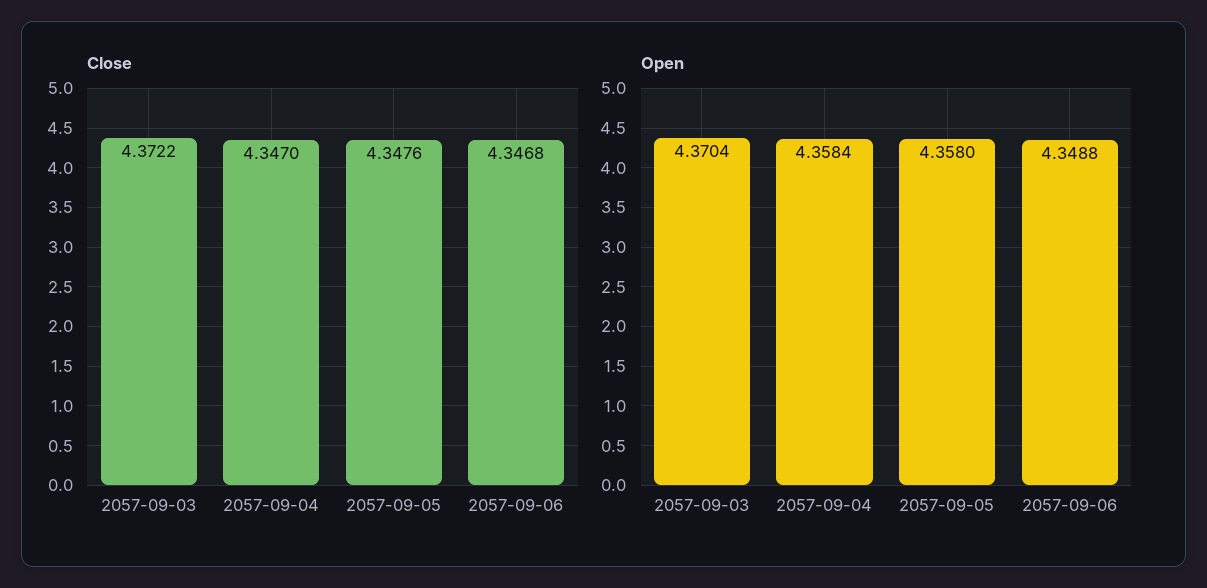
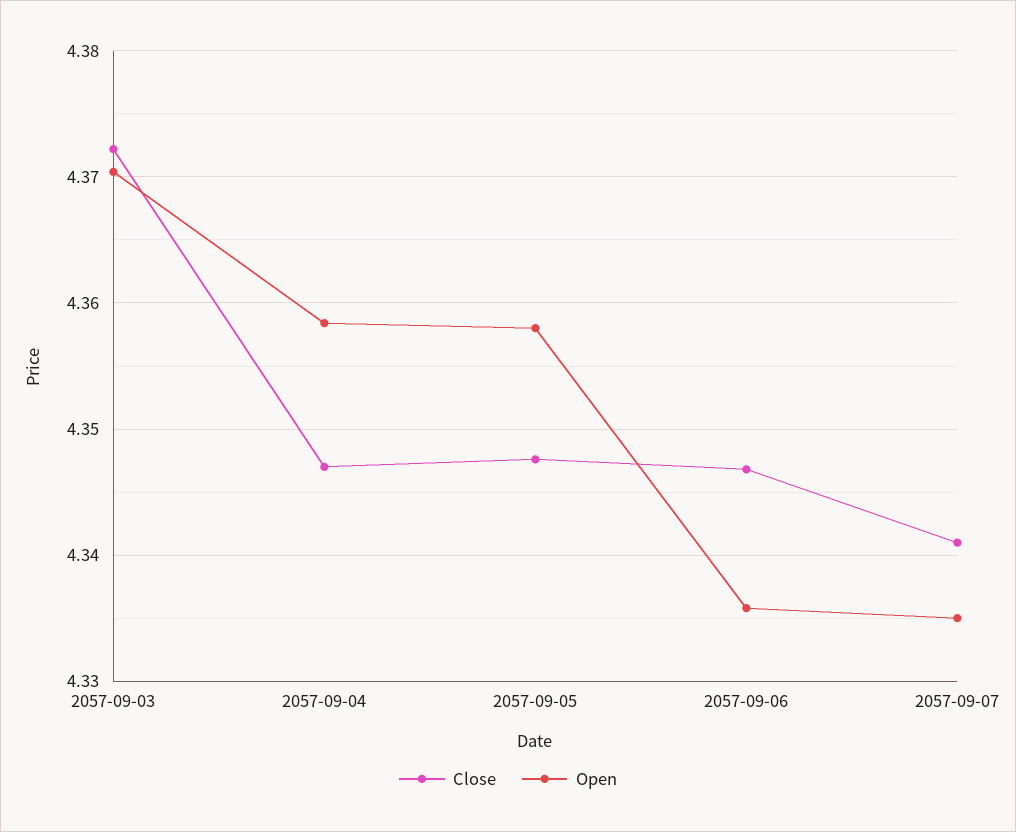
Open, 2057-09-06: 4.3488 -> 4.336
Close, 2057-09-07: none -> 4.341
Open, 2057-09-07: none -> 4.335

